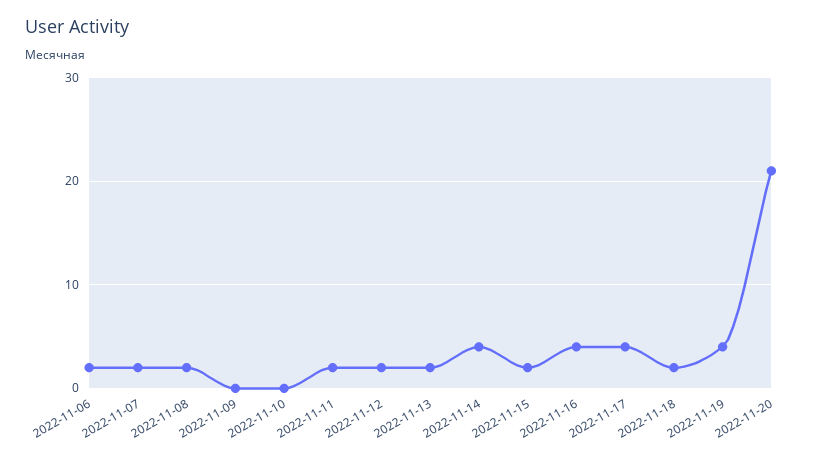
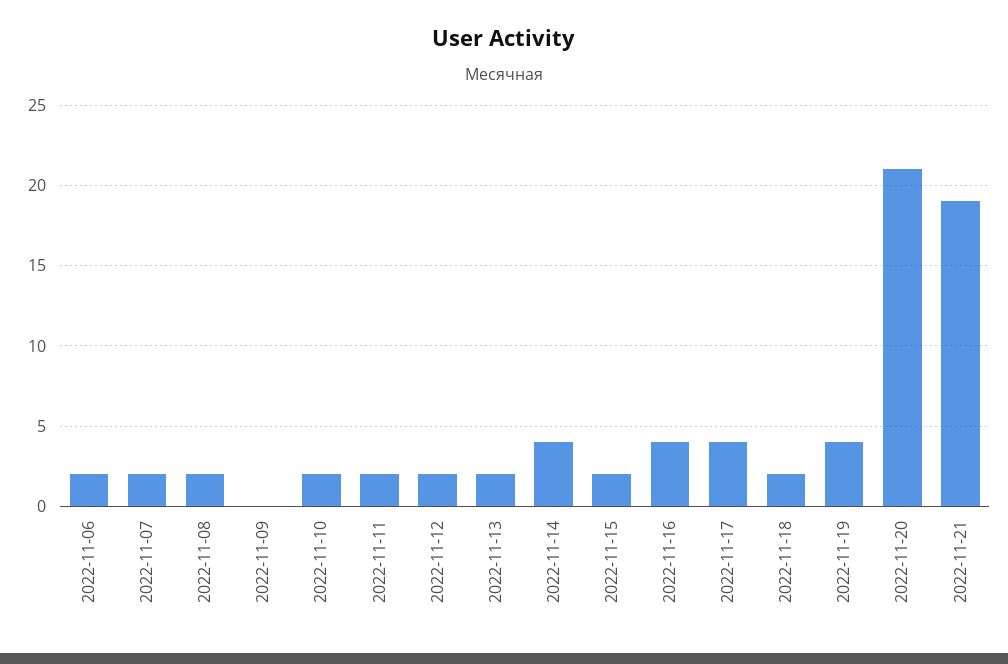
2022-11-10: 0 -> 2
2022-11-21: none -> 19

